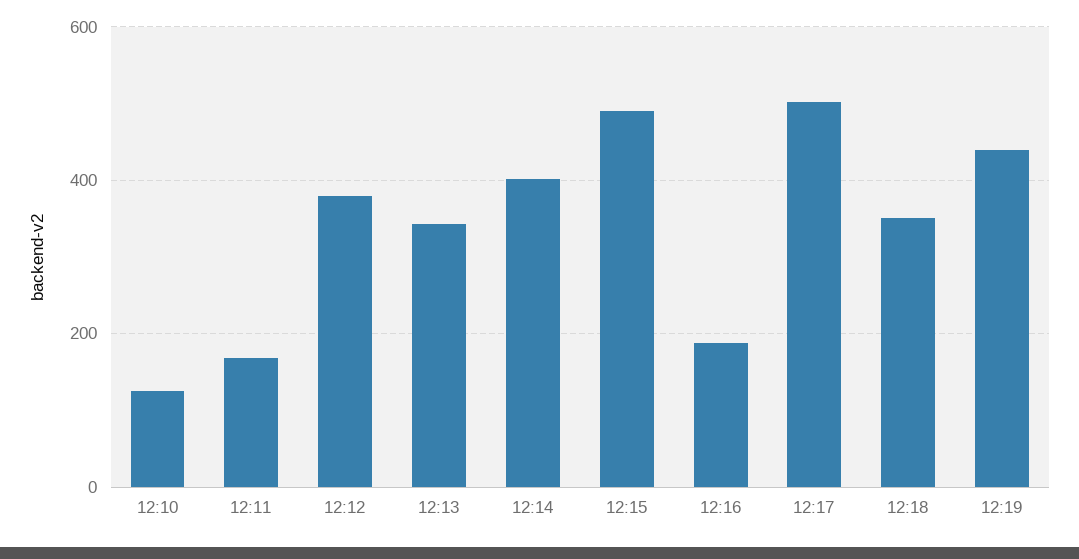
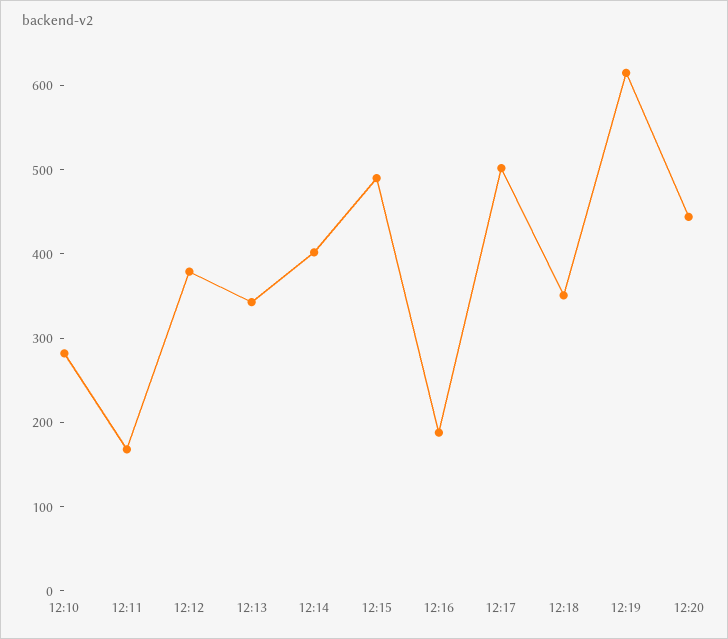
12:10: 120 -> 280
12:19: 440 -> 620
12:20: none -> 440

